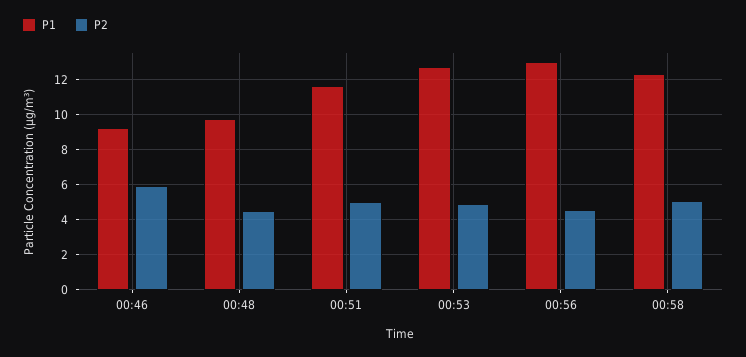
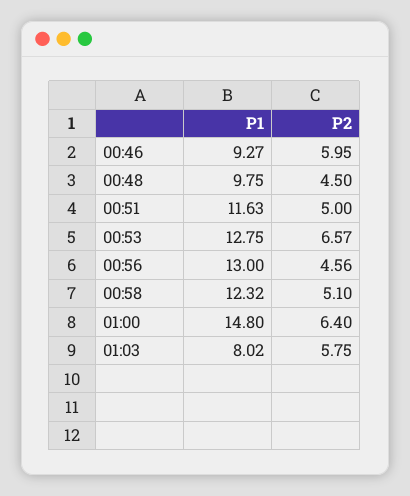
P2, 00:53: 5 -> 6.57
P1, 01:00: none -> 14.8
P2, 01:00: none -> 6.4
P1, 01:03: none -> 8.02
P2, 01:03: none -> 5.75

